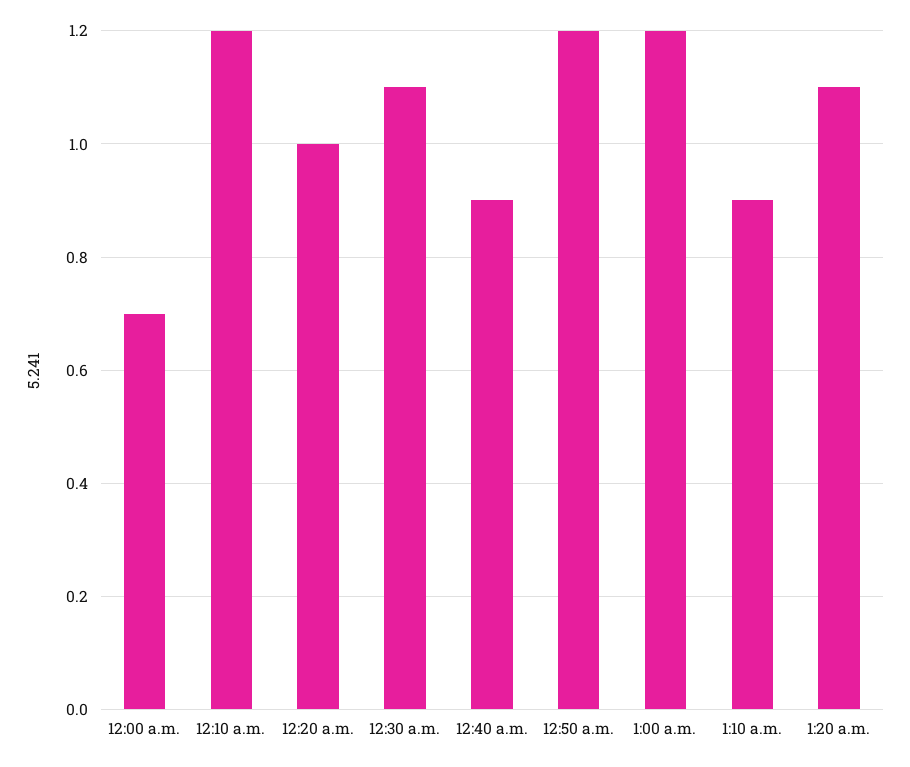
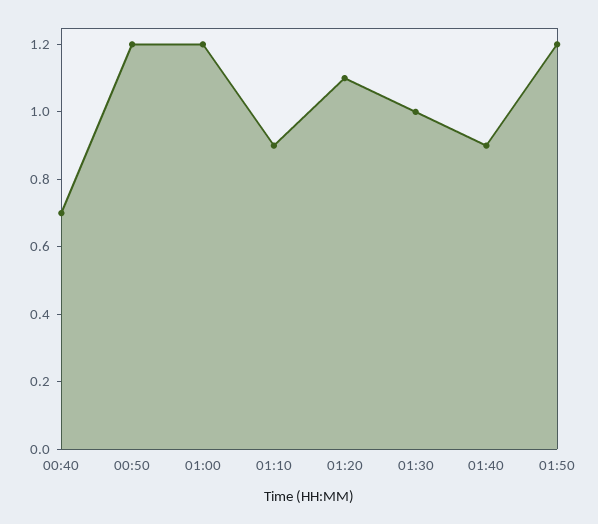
12:00 a.m.: 0.7 -> none
12:10 a.m.: 1.2 -> none
12:20 a.m.: 1 -> none
12:30 a.m.: 1.1 -> none
12:40 a.m.: 0.9 -> 0.7
01:30: none -> 1
01:40: none -> 0.9
01:50: none -> 1.2

